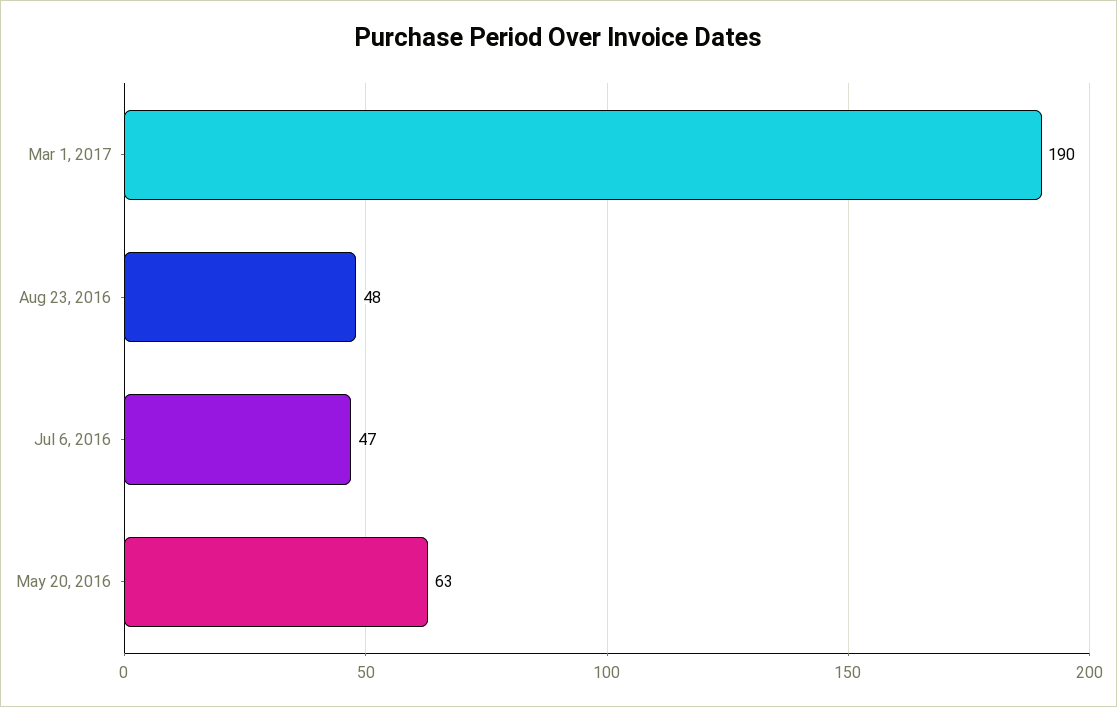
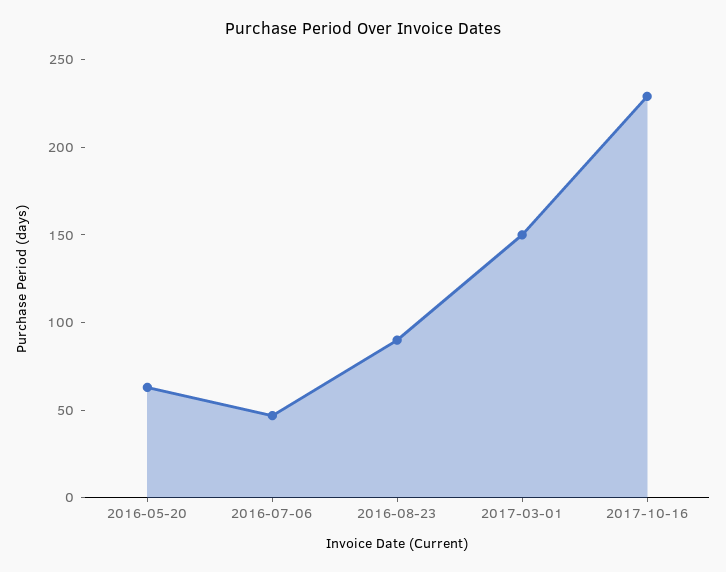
Mar 1, 2017: 190 -> 150
Aug 23, 2016: 48 -> 90
2017-10-16: none -> 230

